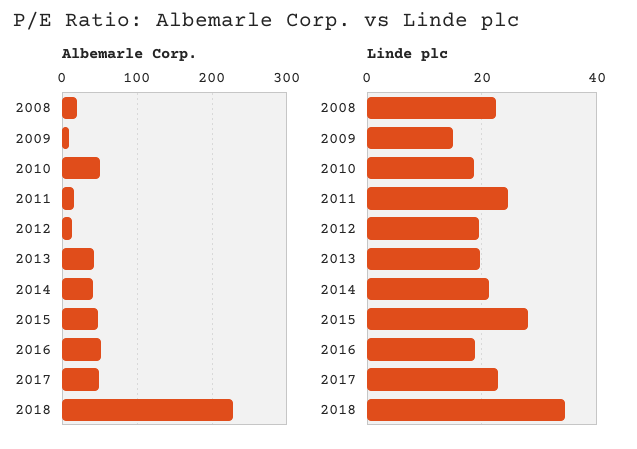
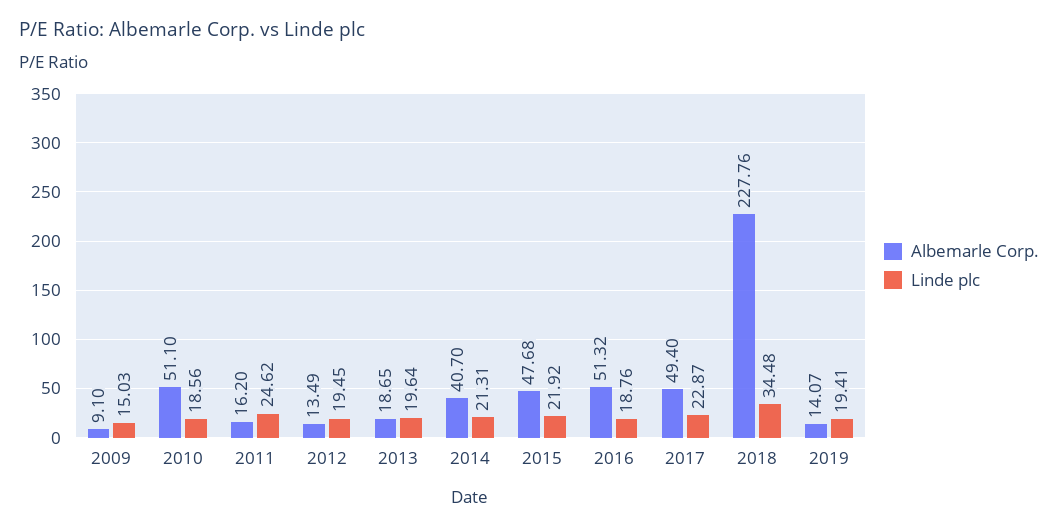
Albemarle Corp., 2008: 20 -> none
Albemarle Corp., 2013: 40 -> 18.65
Linde plc, 2008: 22 -> none
Linde plc, 2015: 28 -> 21.92
Albemarle Corp., 2019: none -> 14.07
Linde plc, 2019: none -> 19.41

